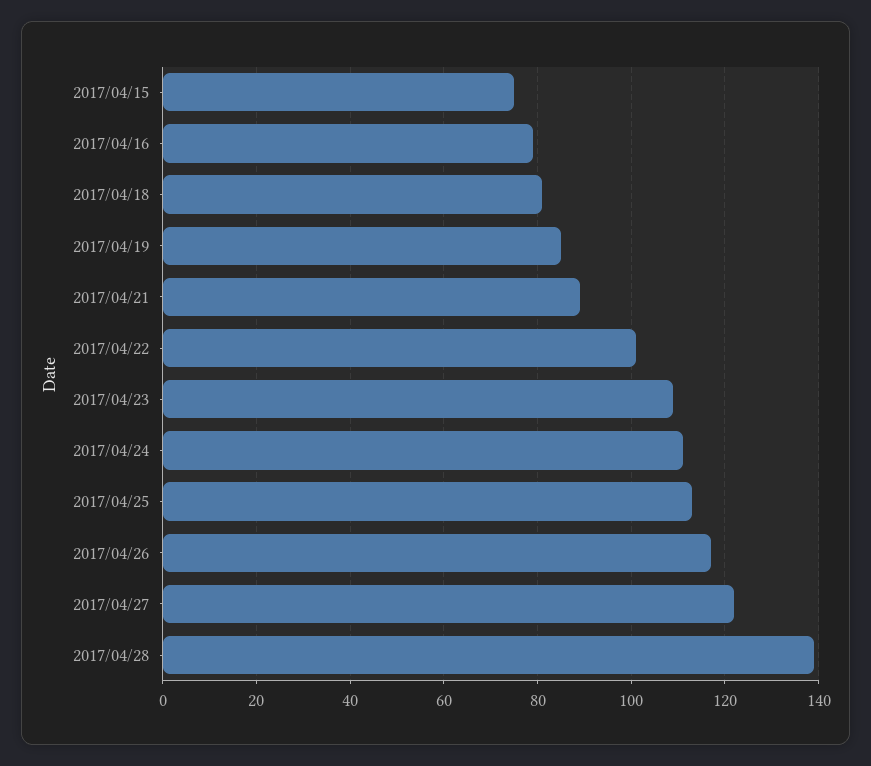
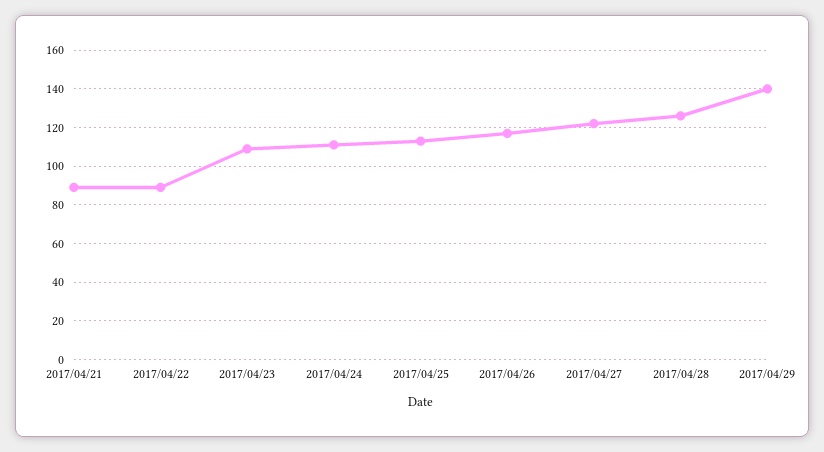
2017/04/15: 75 -> none
2017/04/16: 80 -> none
2017/04/18: 80 -> none
2017/04/19: 85 -> none
2017/04/22: 100 -> 90
2017/04/28: 140 -> 125
2017/04/29: none -> 140

